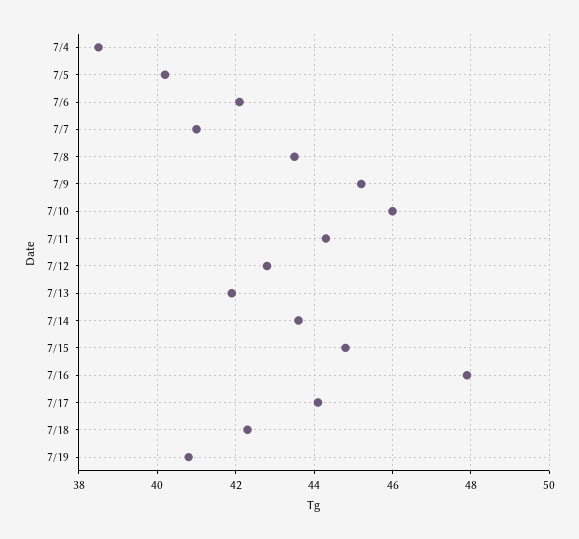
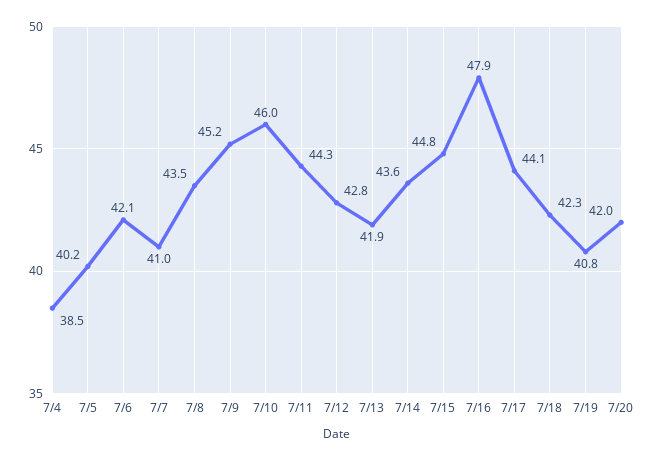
7/20: none -> 42

